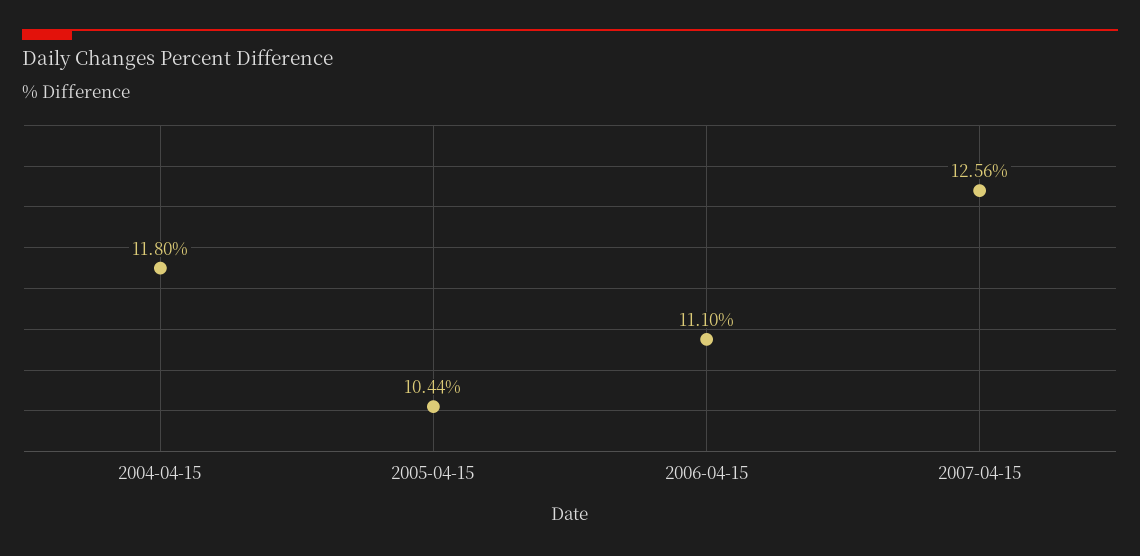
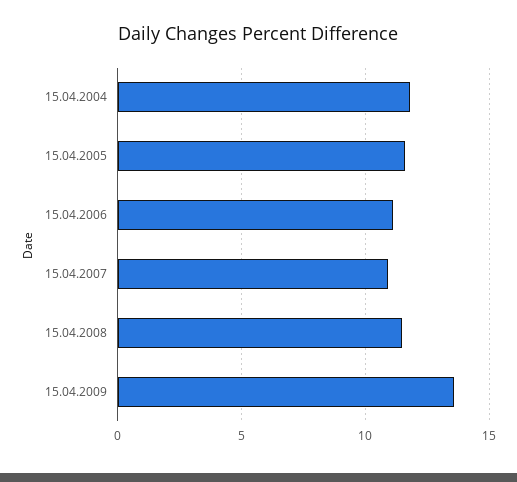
2005-04-15: 10.44 -> 11.5
2007-04-15: 12.56 -> 11
15.04.2008: none -> 11.5
15.04.2009: none -> 13.5

